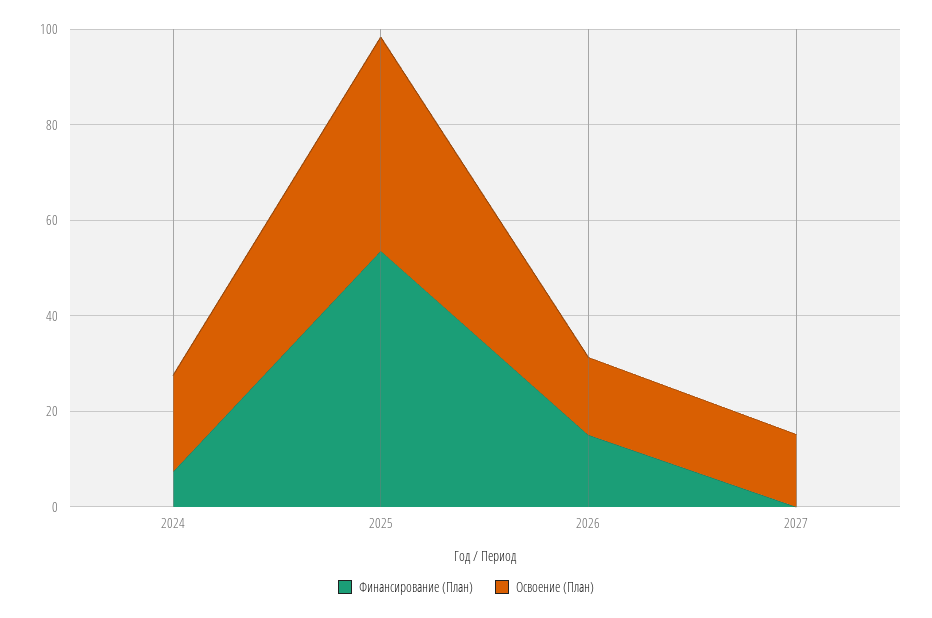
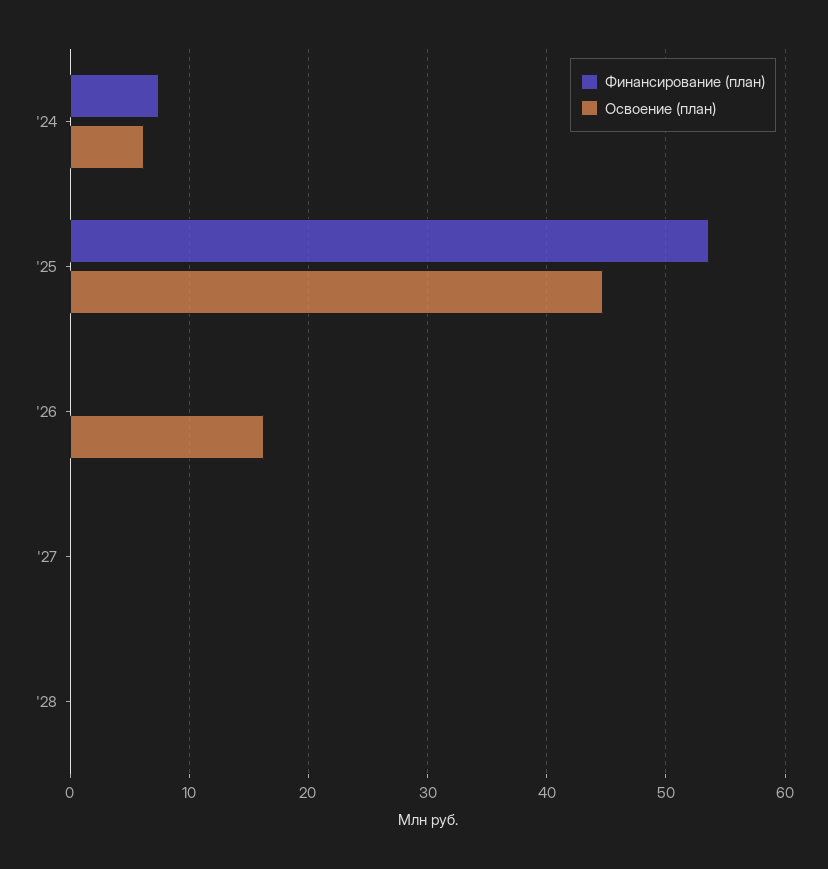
Освоение (План), 2024: 20 -> 6
Финансирование (План), 2026: 15 -> 0
Освоение (План), 2027: 15 -> 0
Финансирование (План), '28: none -> 0
Освоение (План), '28: none -> 0

